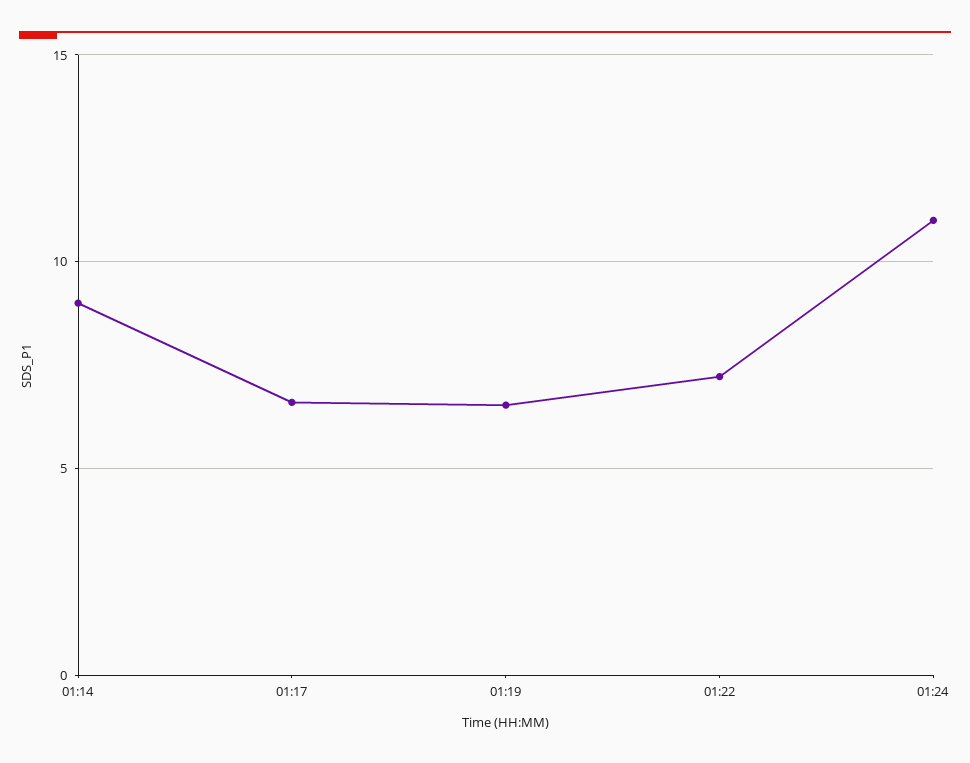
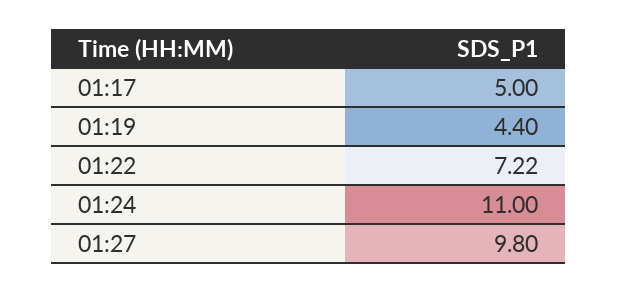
01:14: 9 -> none
01:17: 6.5 -> 5
01:19: 6.5 -> 4.4
01:27: none -> 9.8

